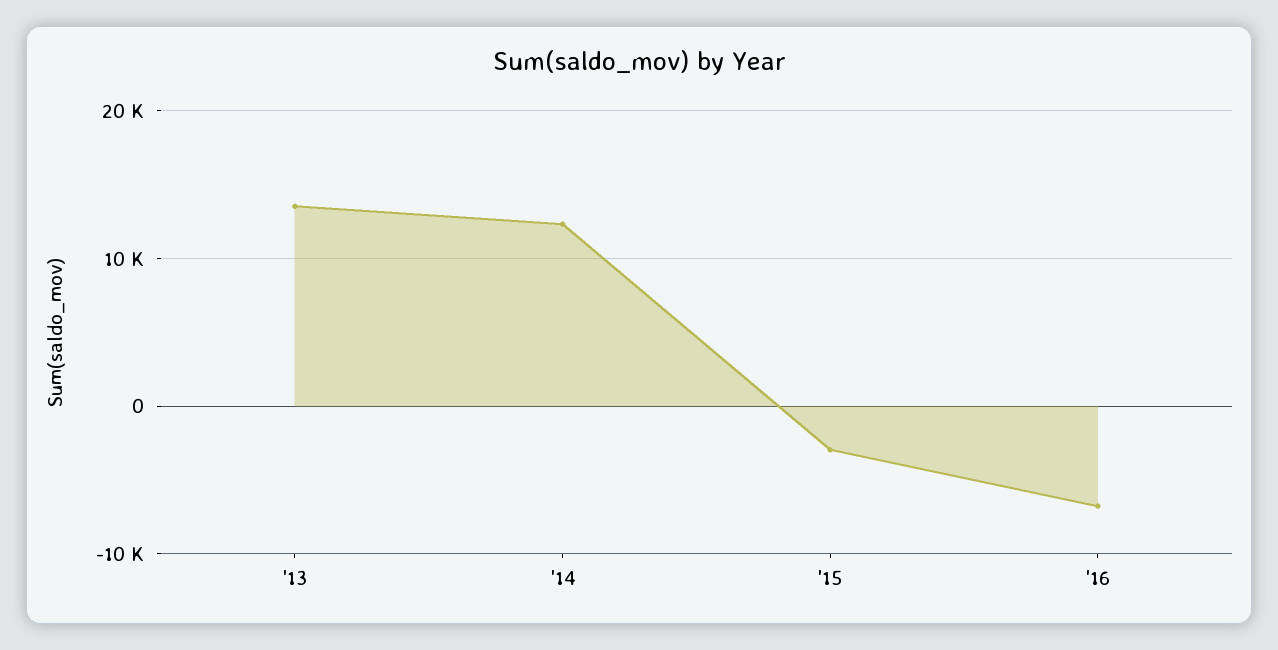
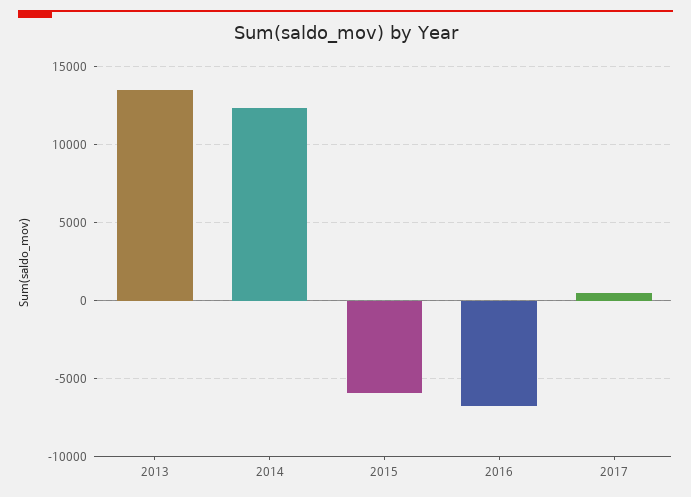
'15: -3000 -> -6000
2017: none -> 500

